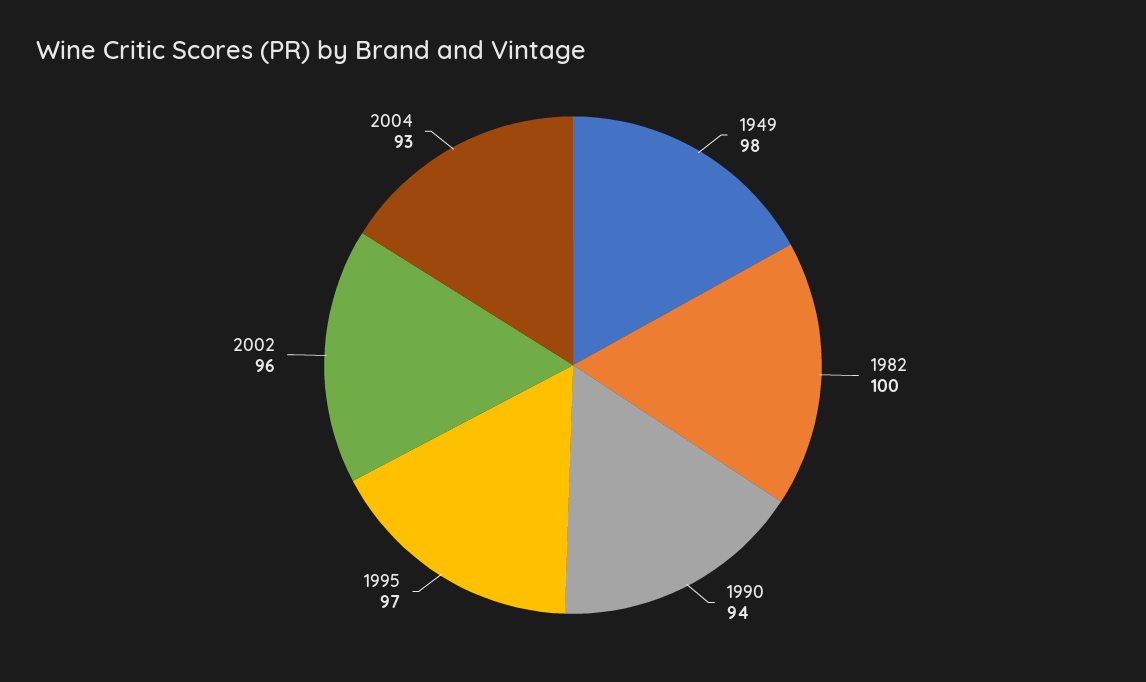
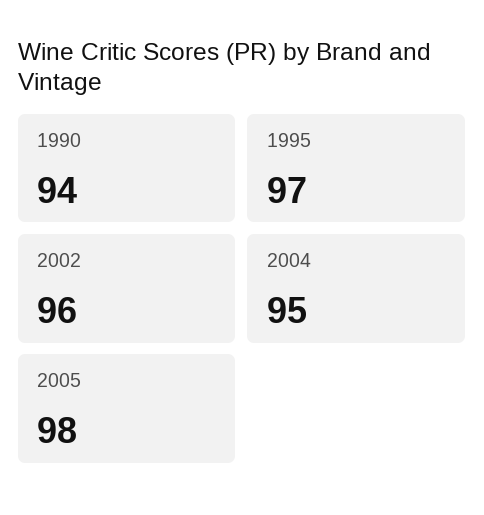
1949: 98 -> none
1982: 100 -> none
2004: 93 -> 95
2005: none -> 98

